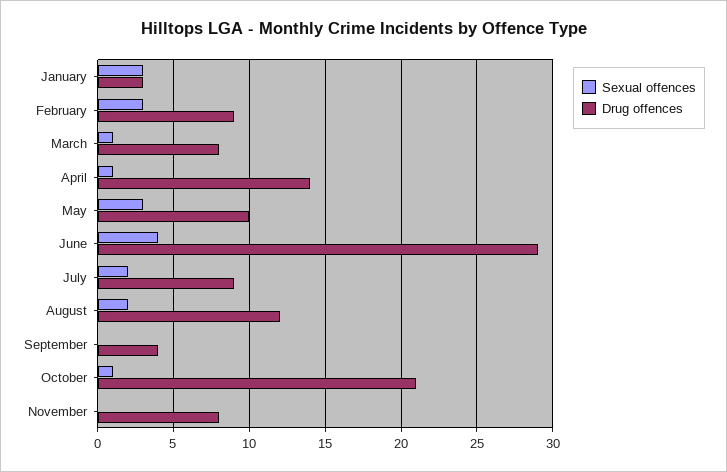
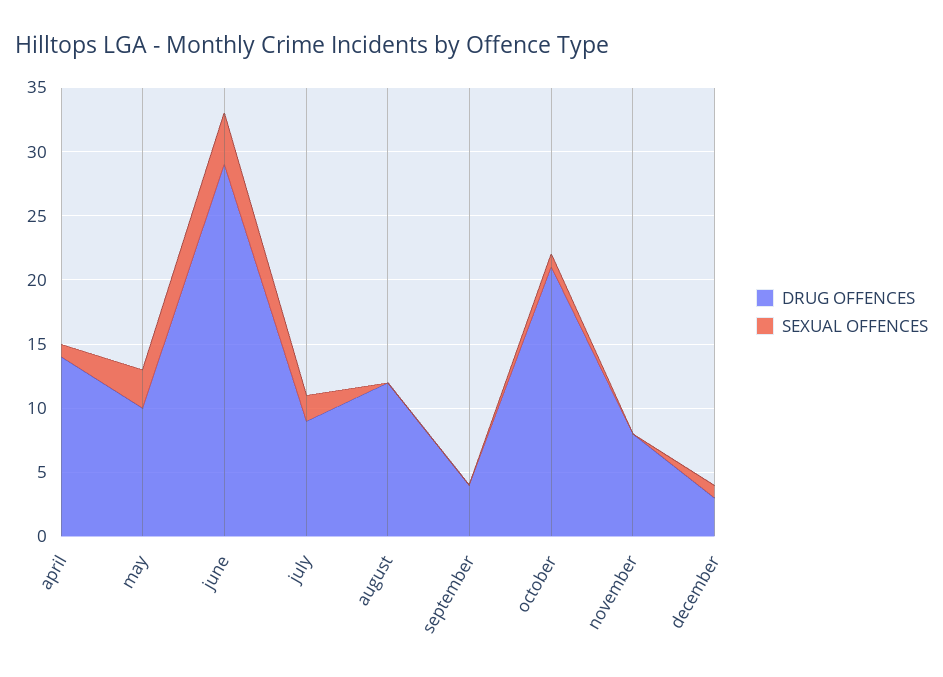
Sexual offences, January: 3 -> none
Drug offences, January: 3 -> none
Sexual offences, February: 3 -> none
Drug offences, February: 9 -> none
Sexual offences, March: 1 -> none
Drug offences, March: 8 -> none
Sexual offences, August: 2 -> 0
Drug offences, december: none -> 3
Sexual offences, december: none -> 1

